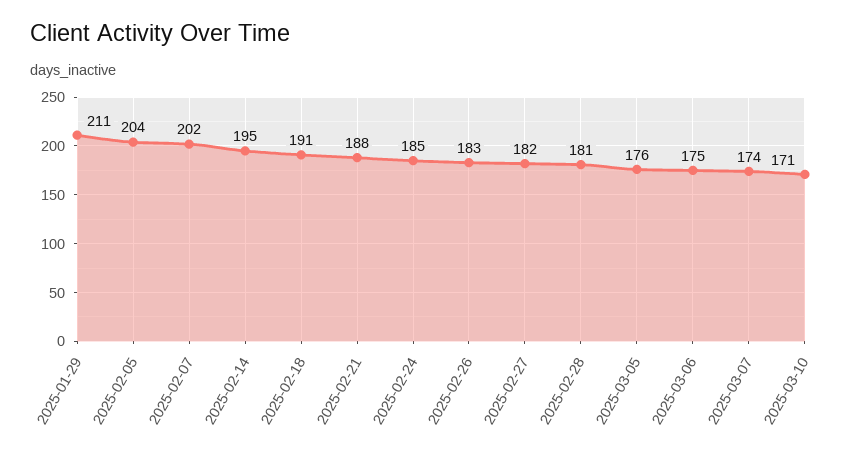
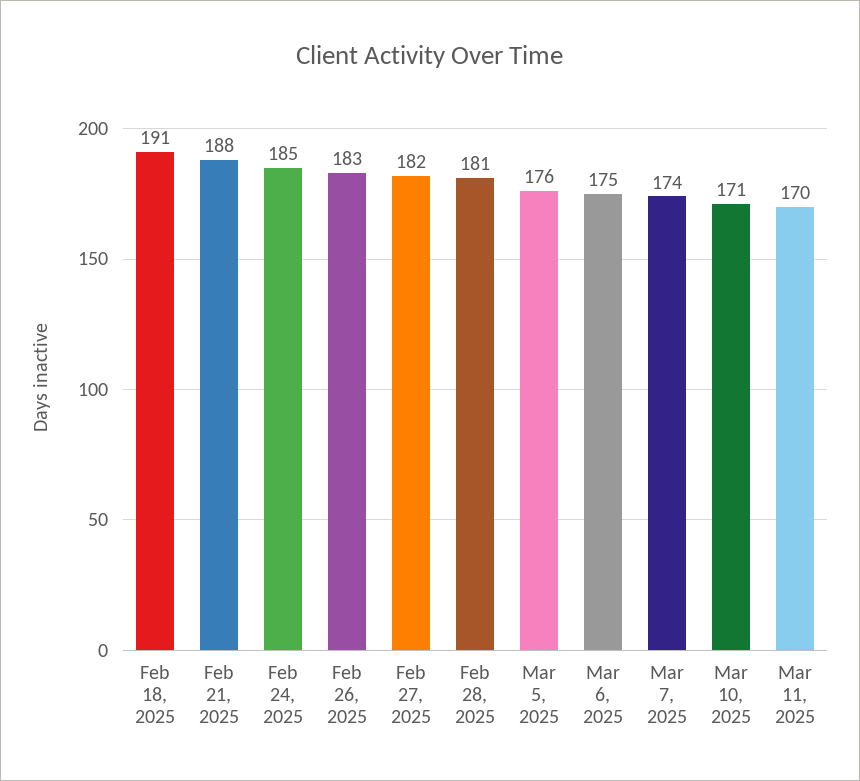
2025-01-29: 211 -> none
2025-02-05: 204 -> none
2025-02-07: 202 -> none
2025-02-14: 195 -> none
Mar 11, 2025: none -> 170

